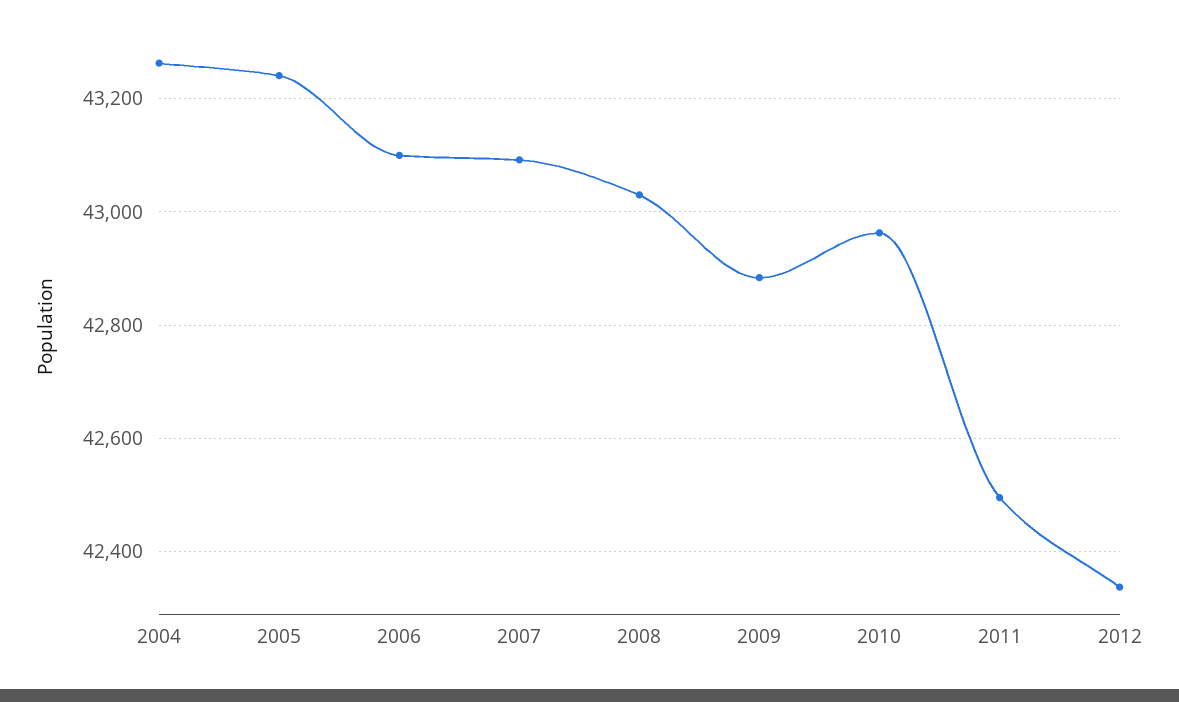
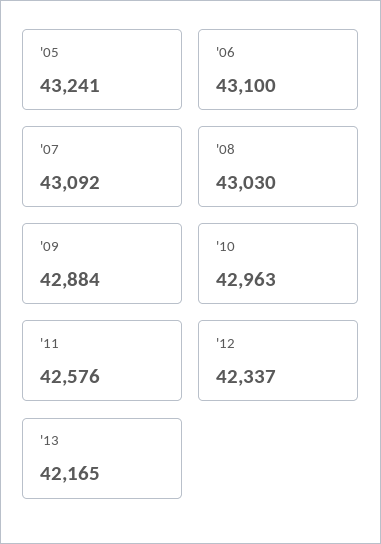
2004: 43260 -> none
2011: 42500 -> 42576
'13: none -> 42165

